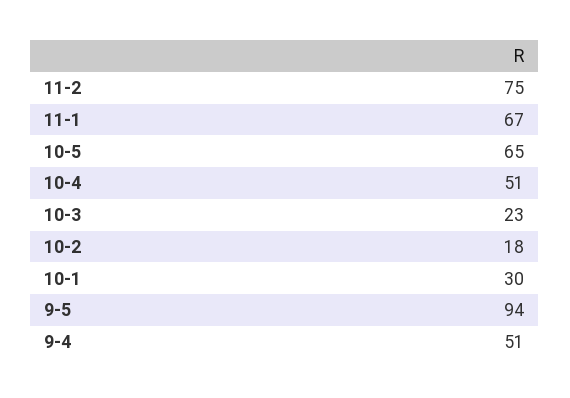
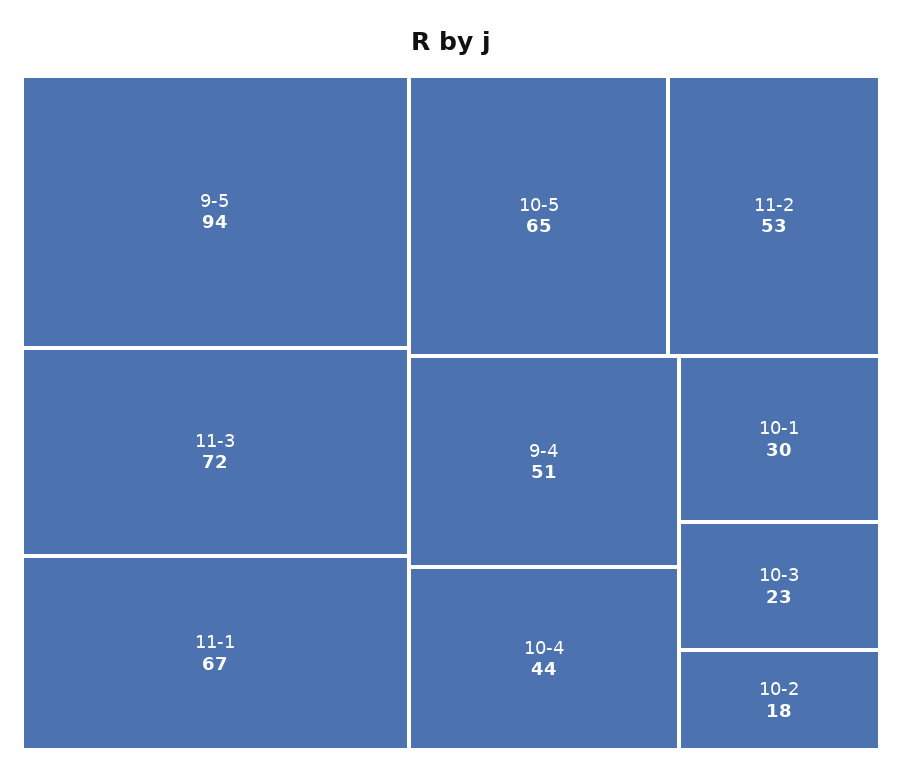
11-2: 75 -> 53
10-4: 51 -> 44
11-3: none -> 72

